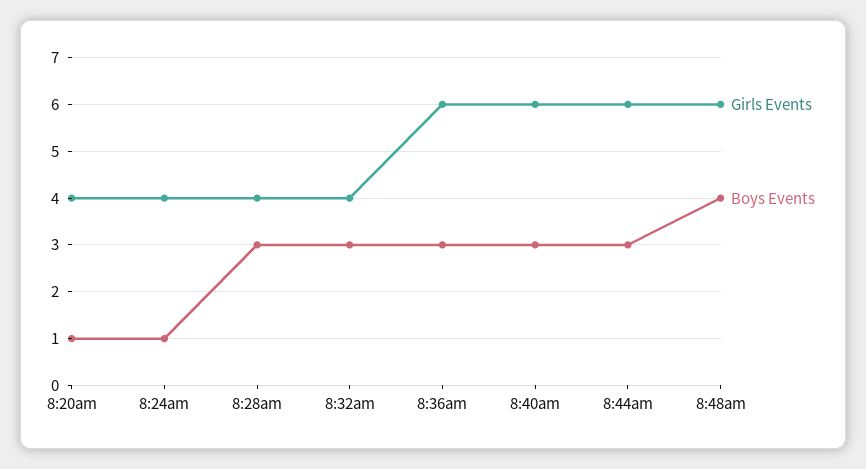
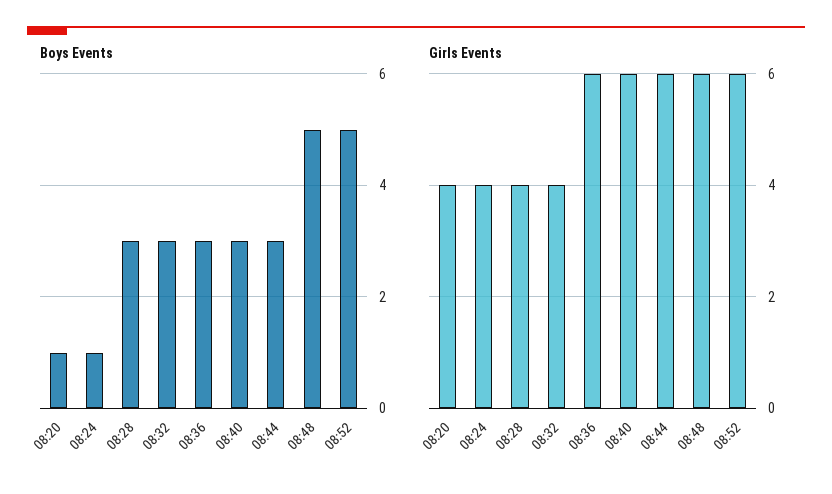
Boys Events, 8:48am: 4 -> 5
Boys Events, 08:52: none -> 5
Girls Events, 08:52: none -> 6

